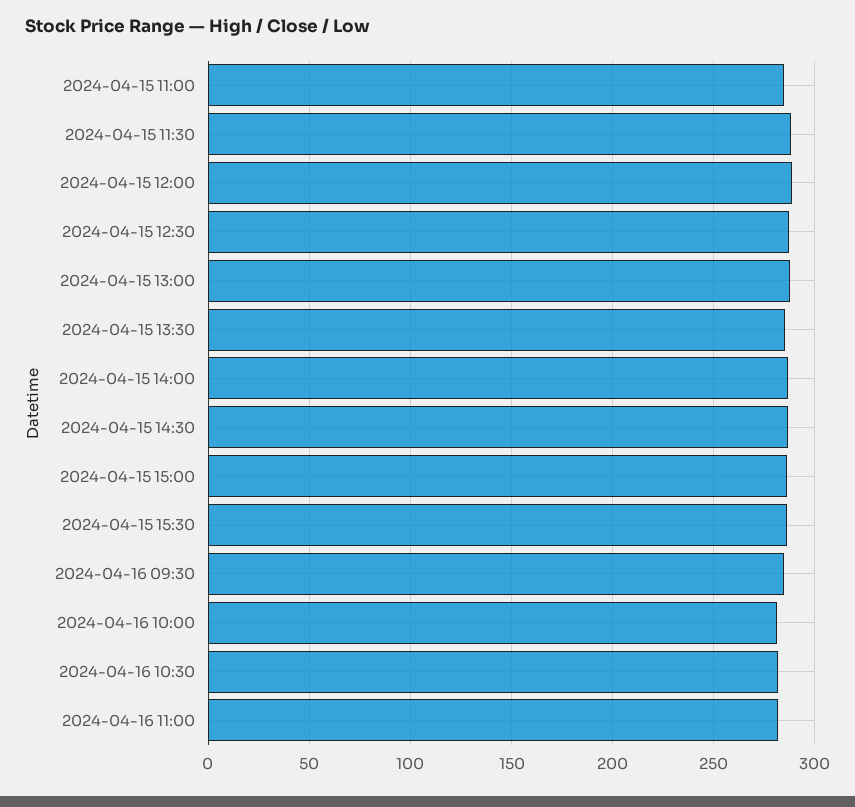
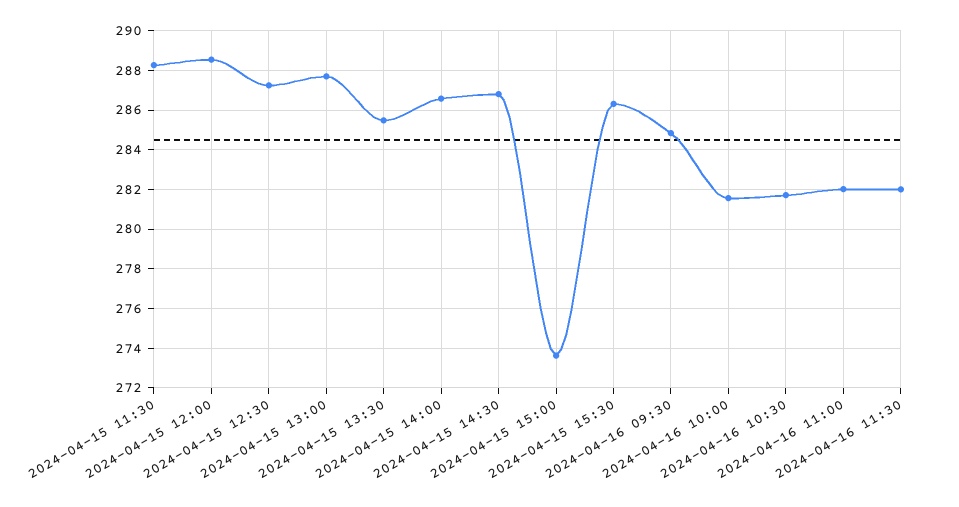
2024-04-15 11:00: 285 -> none
2024-04-15 15:00: 285 -> 273.5
2024-04-16 11:30: none -> 282

